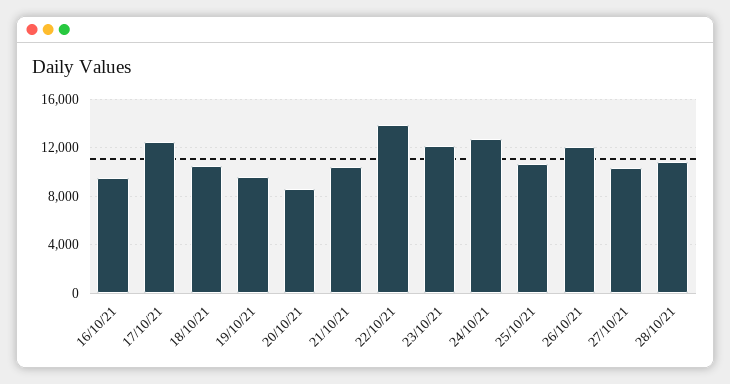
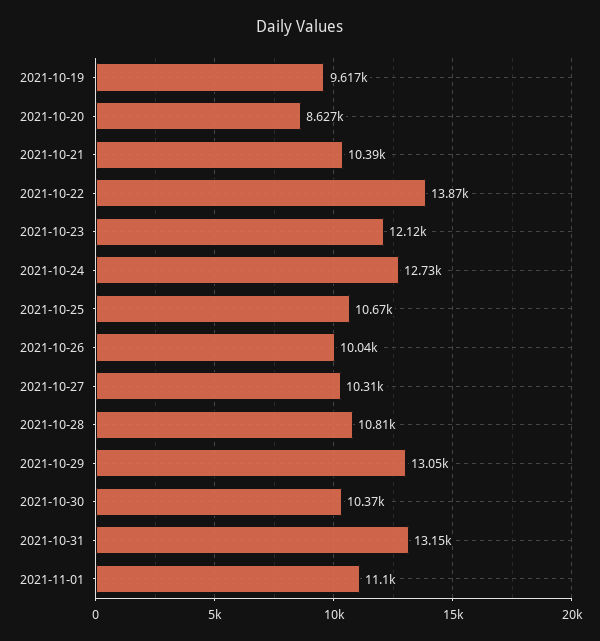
16/10/21: 9500 -> none
17/10/21: 12500 -> none
18/10/21: 10500 -> none
26/10/21: 12000 -> 10040
2021-10-29: none -> 13050
2021-10-30: none -> 10370
2021-10-31: none -> 13150
2021-11-01: none -> 11100

